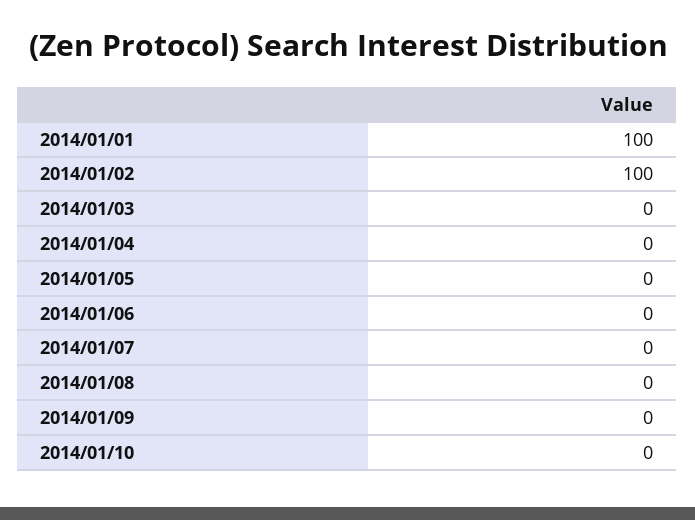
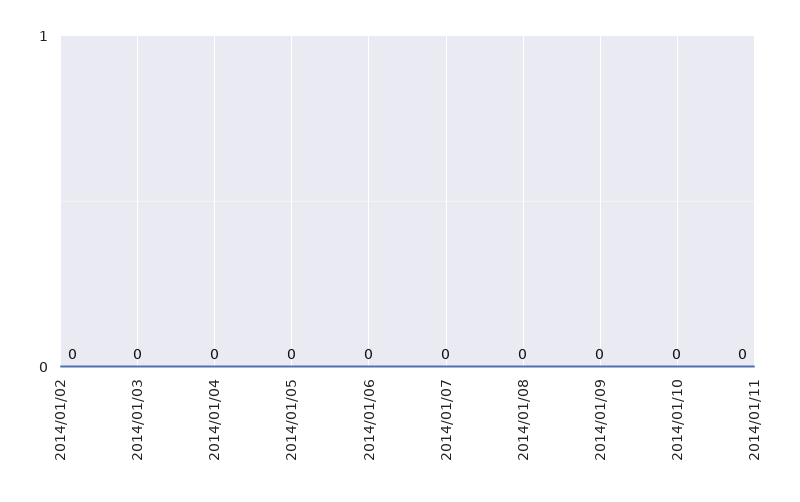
2014/01/01: 100 -> none
2014/01/02: 100 -> 0
2014/01/11: none -> 0

